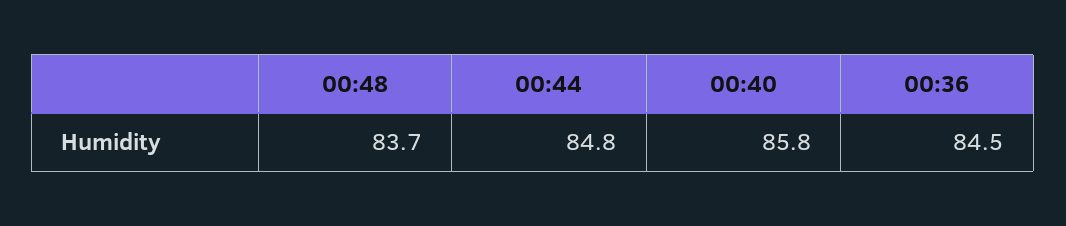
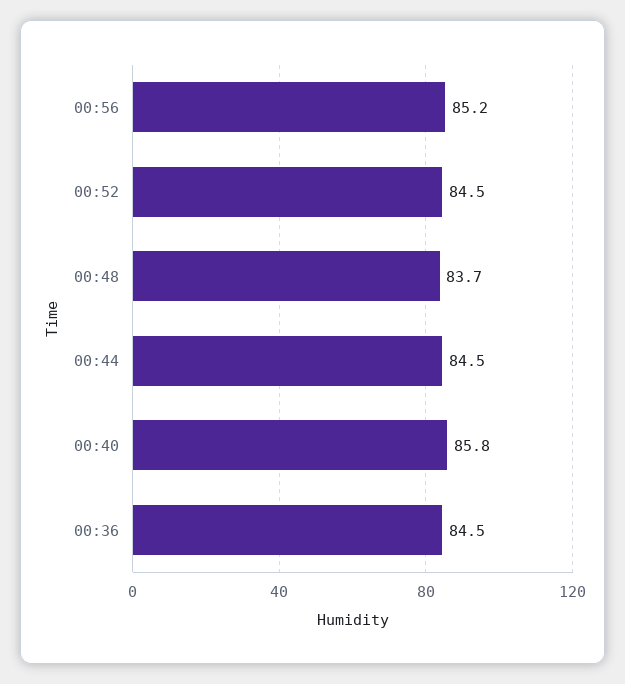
00:44: 84.8 -> 84.5
00:56: none -> 85.2
00:52: none -> 84.5

